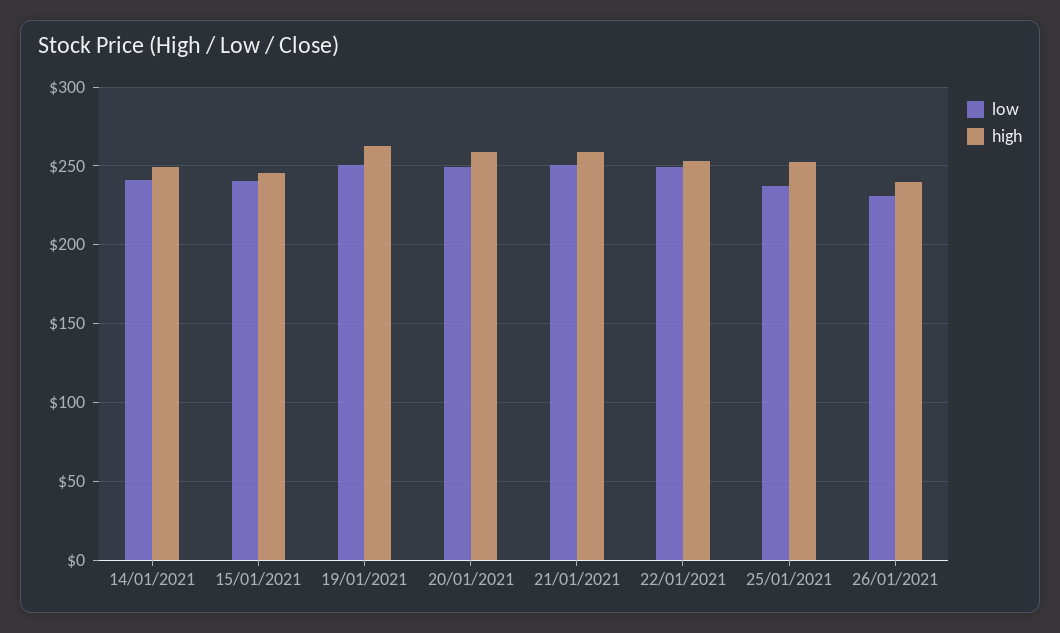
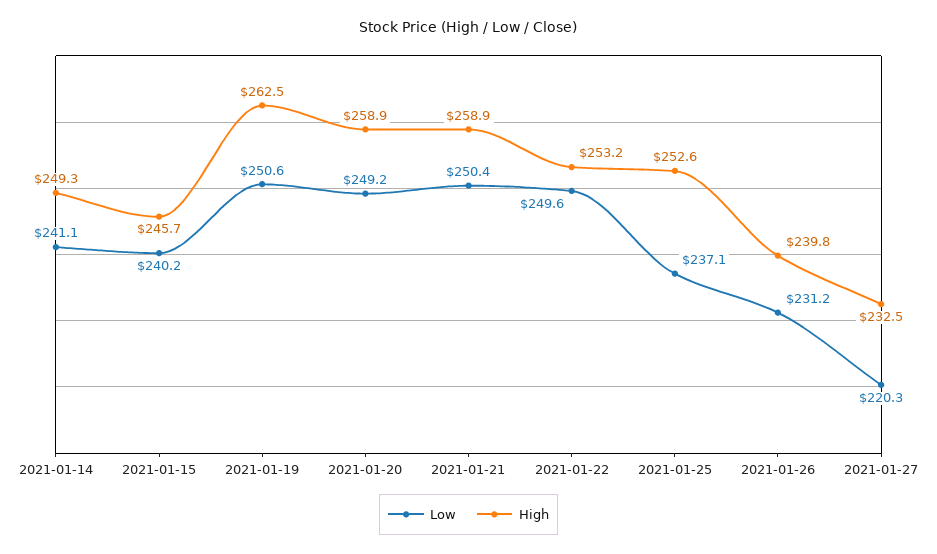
low, 2021-01-27: none -> 220.3
high, 2021-01-27: none -> 232.5

